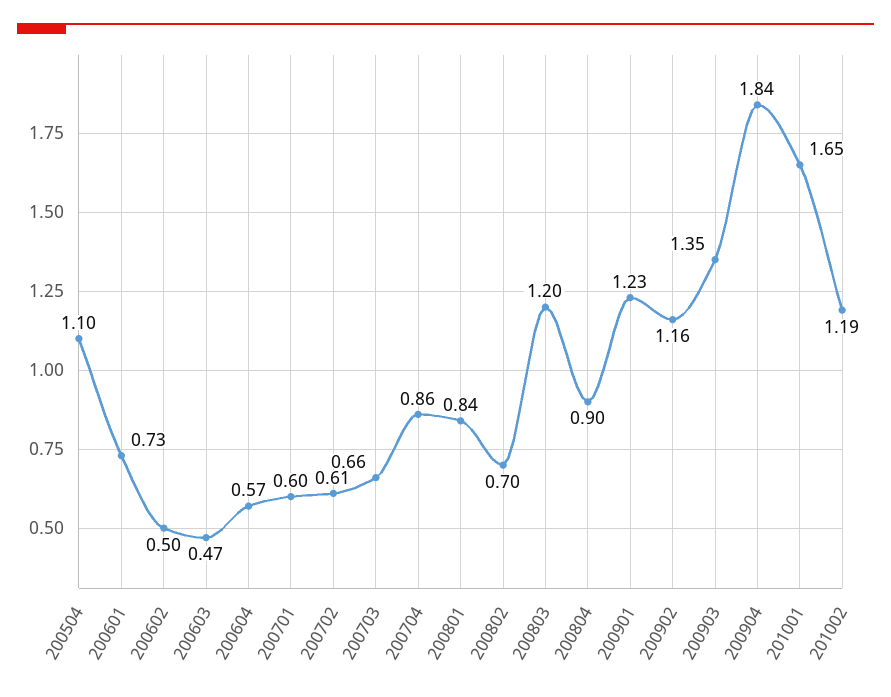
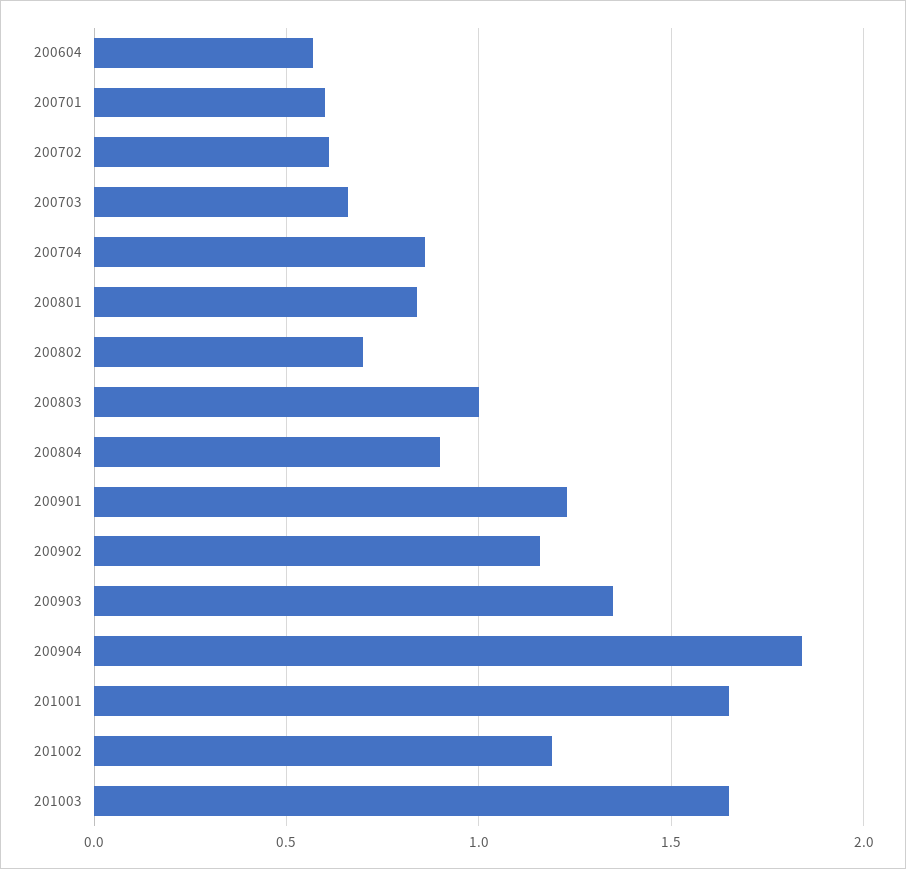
200504: 1.1 -> none
200601: 0.73 -> none
200602: 0.5 -> none
200603: 0.47 -> none
200803: 1.2 -> 1
201003: none -> 1.65

